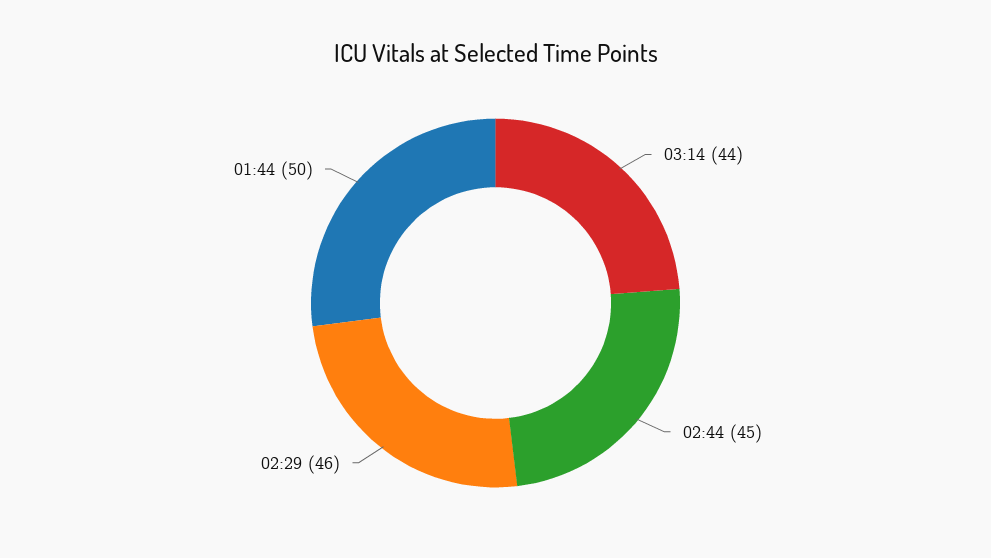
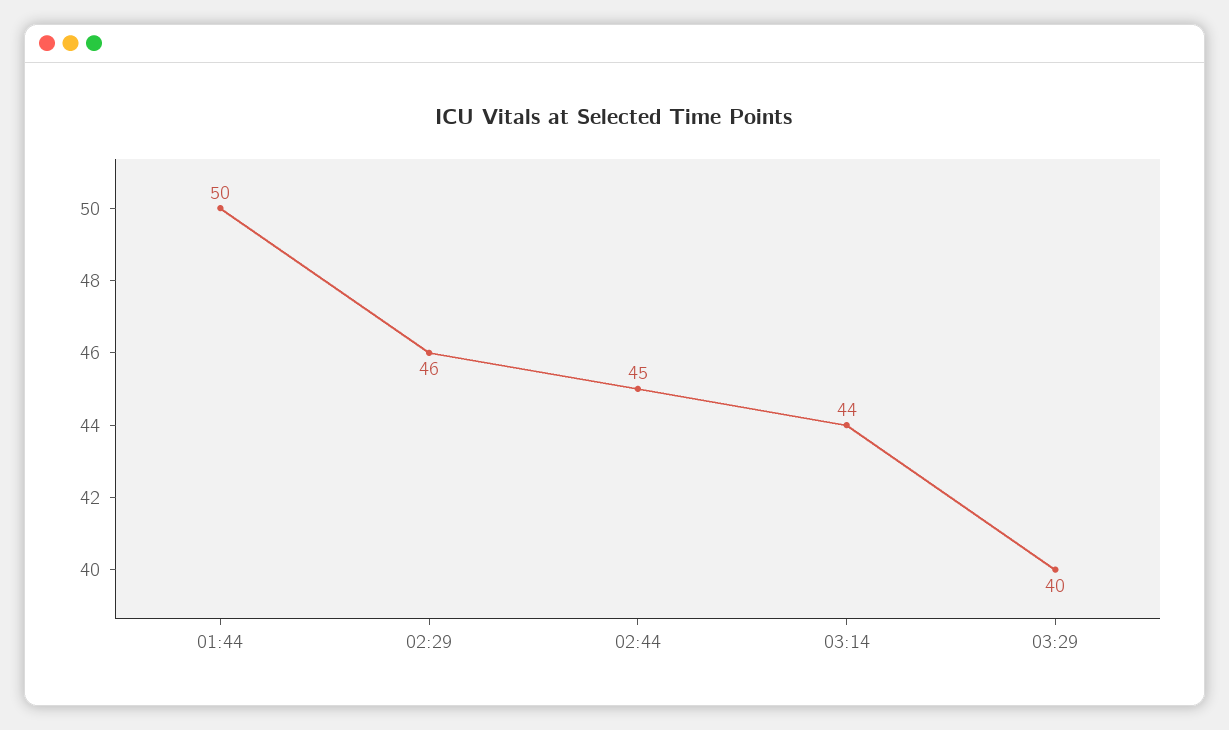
03:29: none -> 40

